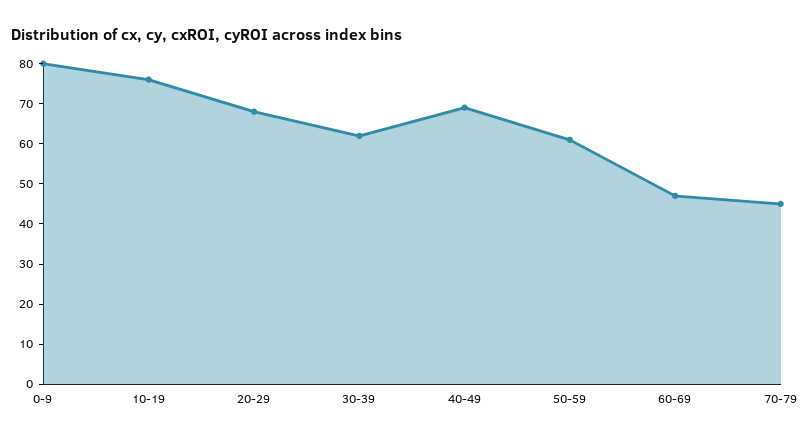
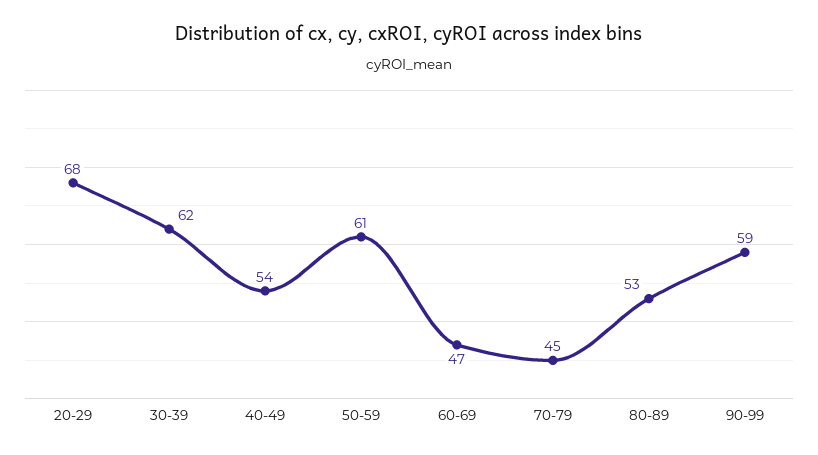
0-9: 80 -> none
10-19: 75 -> none
40-49: 70 -> 54
80-89: none -> 53
90-99: none -> 59

